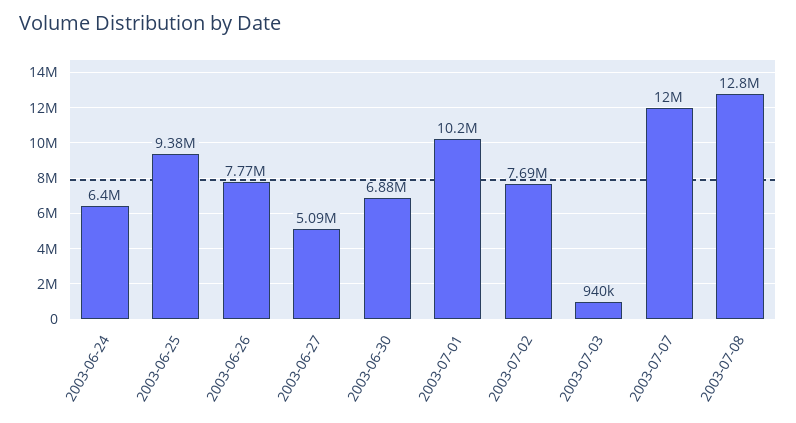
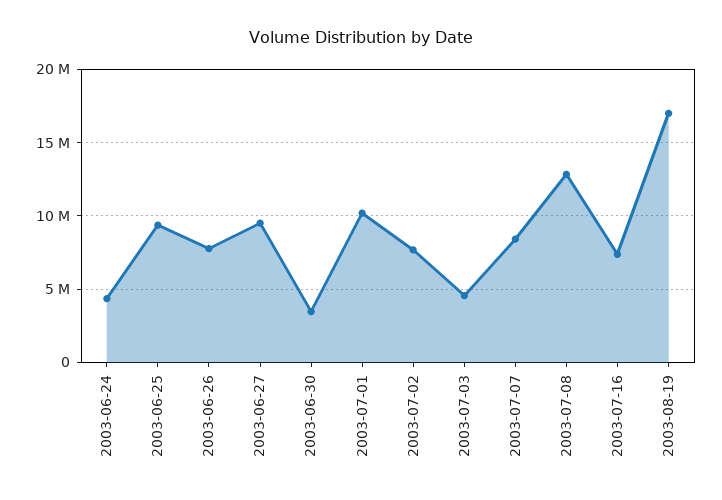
2003-06-24: 6400000 -> 4500000
2003-06-27: 5090000 -> 9500000
2003-06-30: 6880000 -> 3500000
2003-07-03: 940000 -> 4500000
2003-07-07: 12000000 -> 8500000
2003-07-16: none -> 7500000
2003-08-19: none -> 17000000

